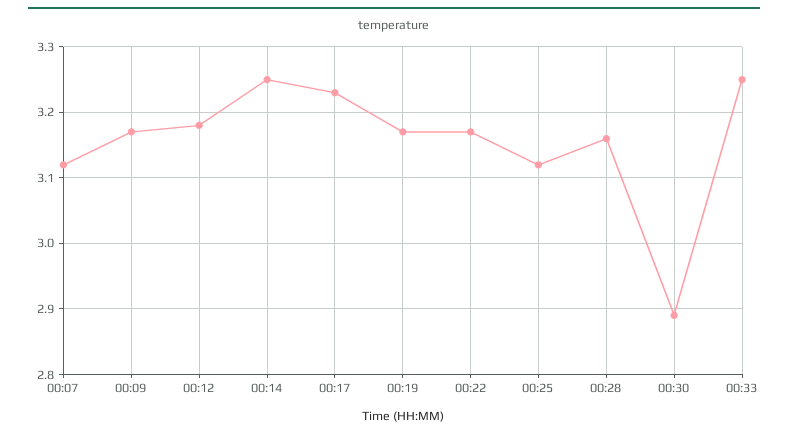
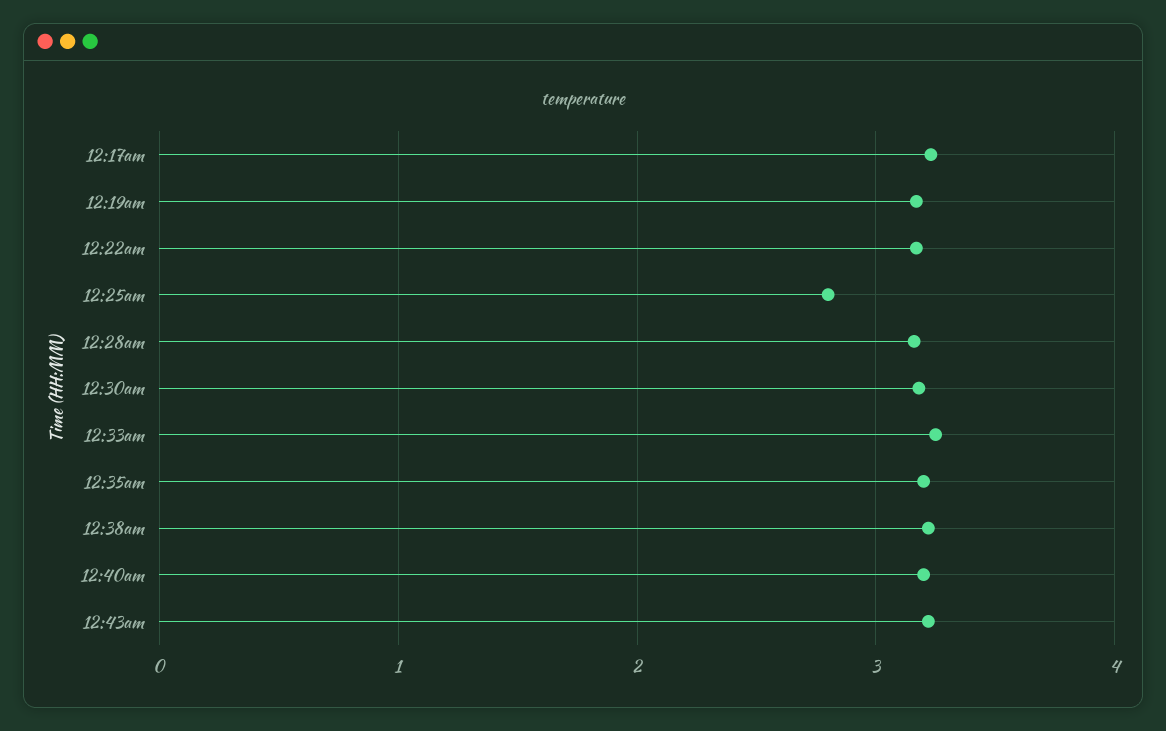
00:07: 3.12 -> none
00:09: 3.17 -> none
00:12: 3.18 -> none
00:14: 3.25 -> none
00:25: 3.12 -> 2.8
00:30: 2.89 -> 3.2
12:35am: none -> 3.2
12:38am: none -> 3.2
12:40am: none -> 3.2
12:43am: none -> 3.2

